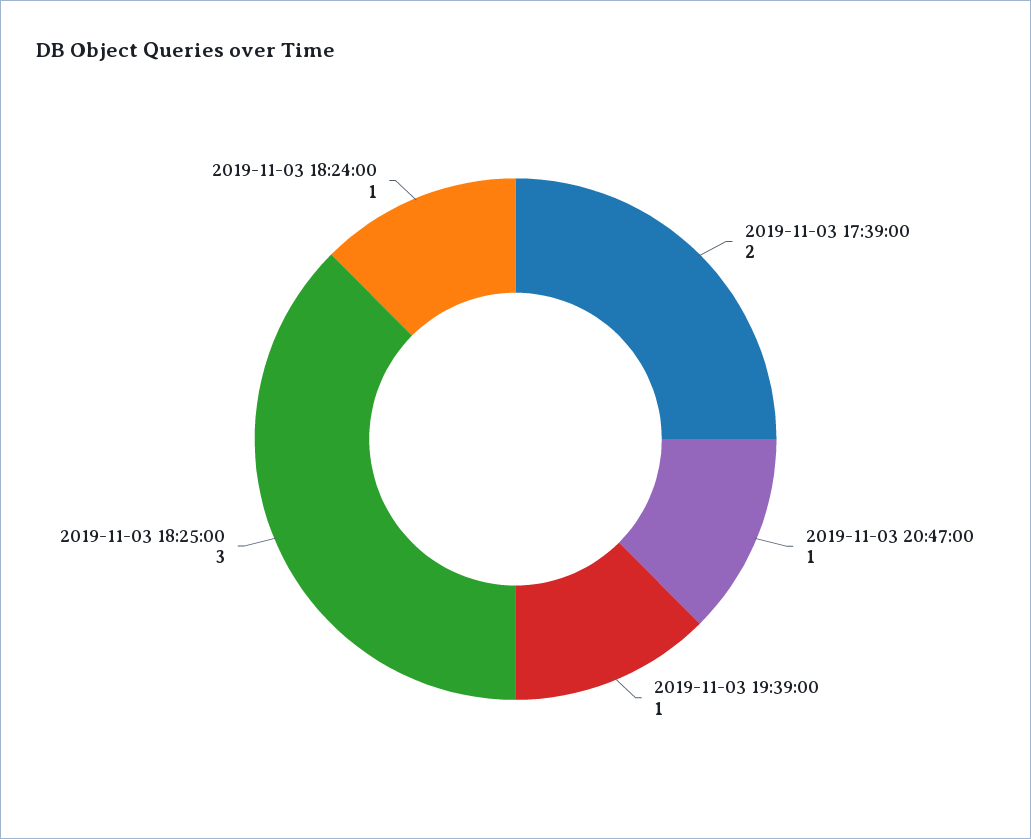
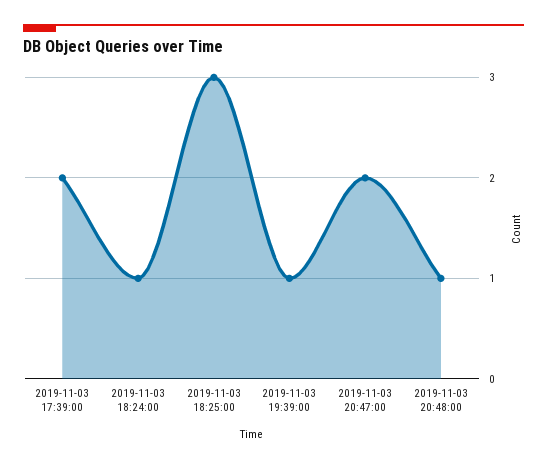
2019-11-03 20:47:00: 1 -> 2
2019-11-03 20:48:00: none -> 1

